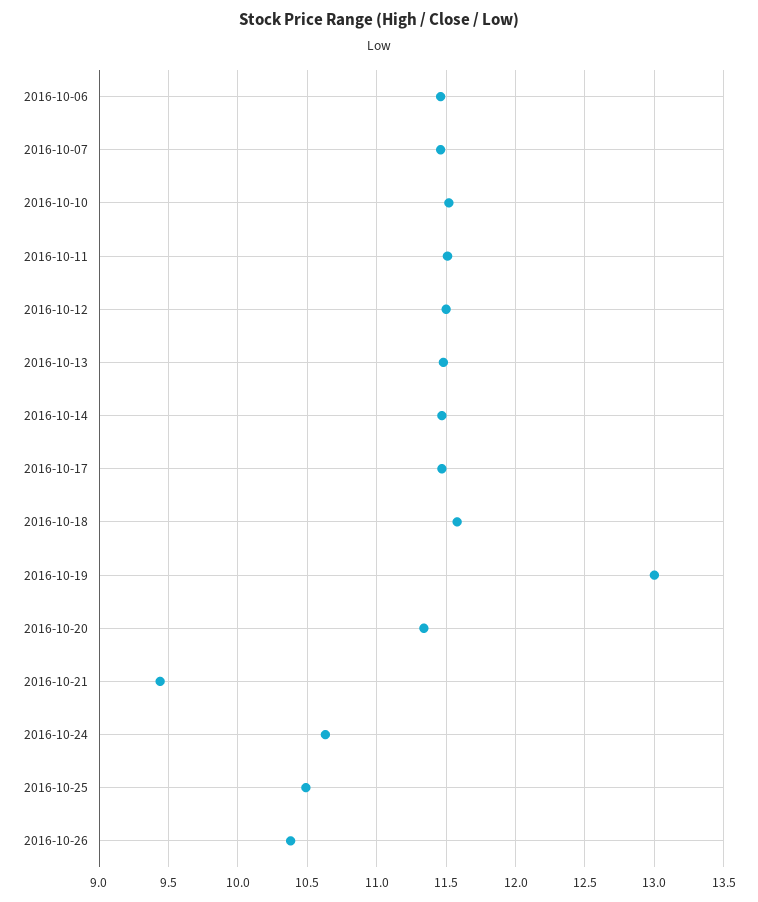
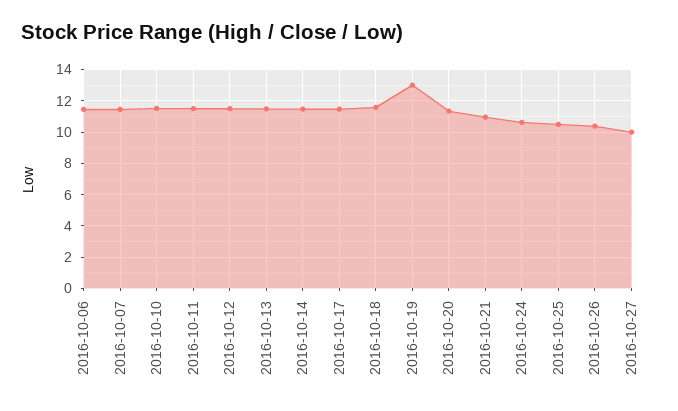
2016-10-21: 9.45 -> 11
2016-10-27: none -> 10

